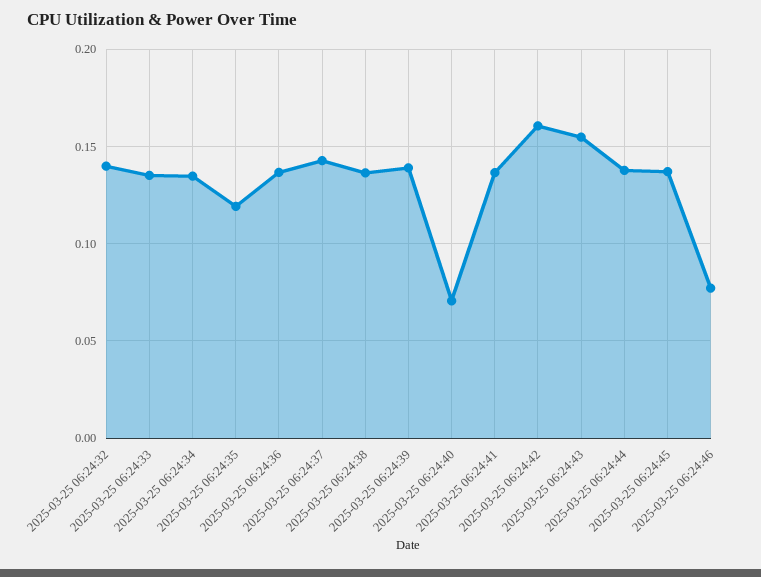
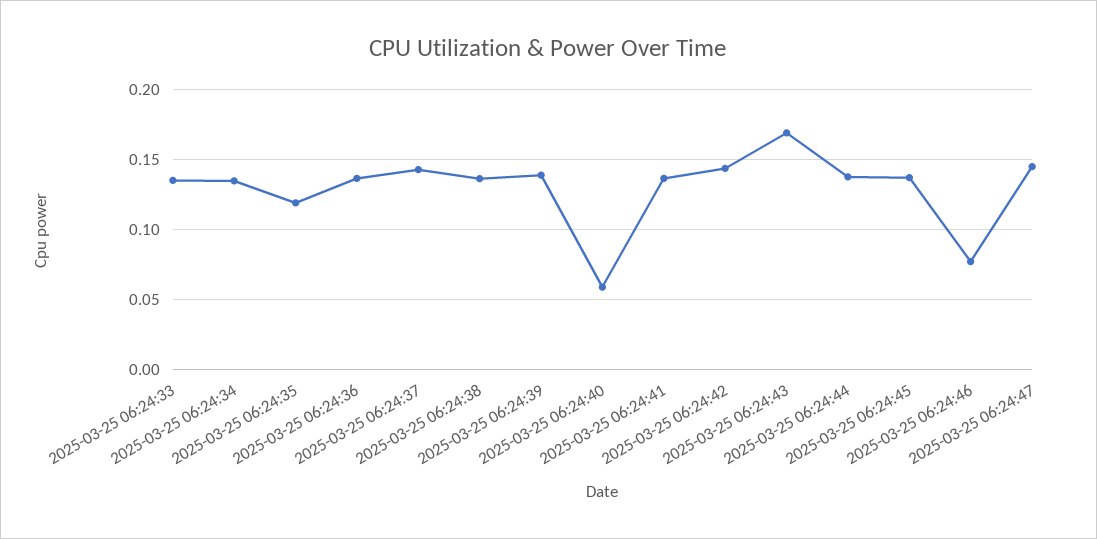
2025-03-25 06:24:32: 0.14 -> none
2025-03-25 06:24:40: 0.07 -> 0.06
2025-03-25 06:24:42: 0.16 -> 0.145
2025-03-25 06:24:43: 0.155 -> 0.17
2025-03-25 06:24:47: none -> 0.145

